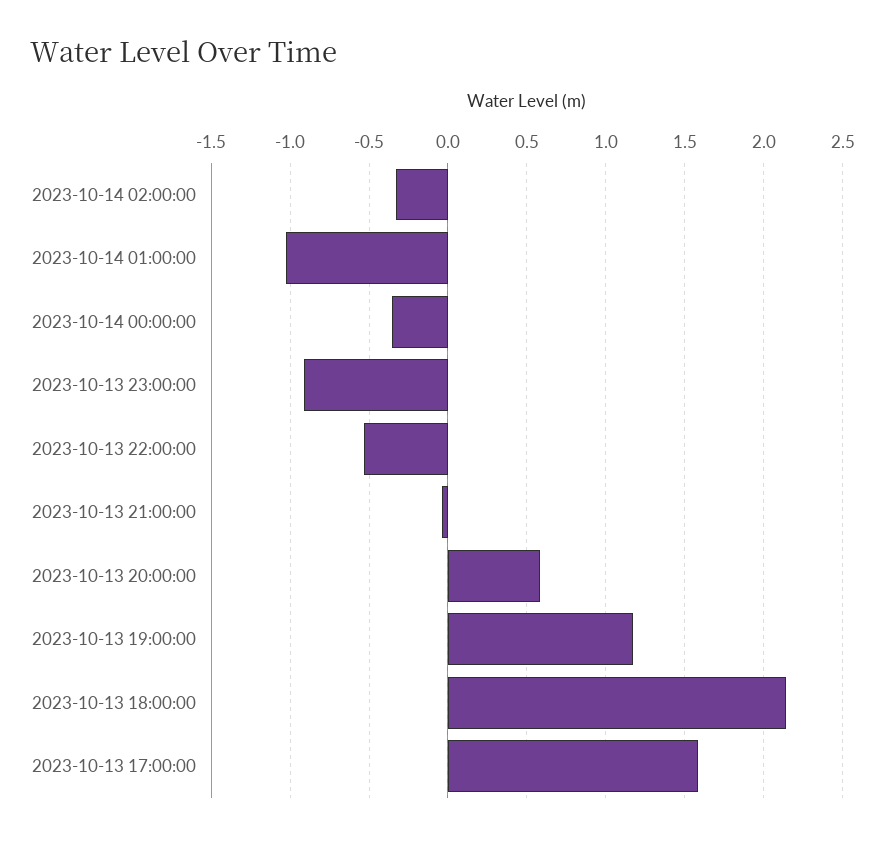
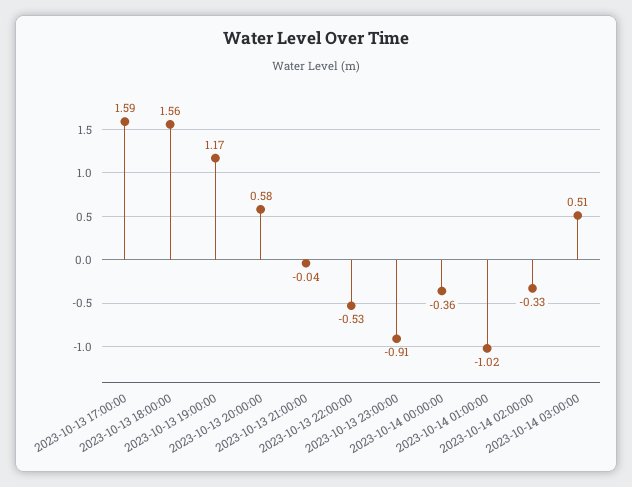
2023-10-13 18:00:00: 2.15 -> 1.56
2023-10-14 03:00:00: none -> 0.51

